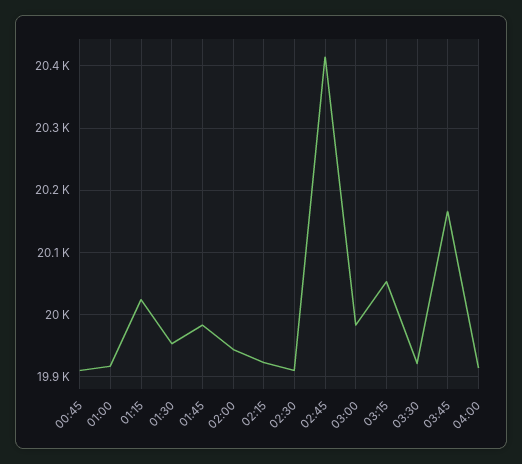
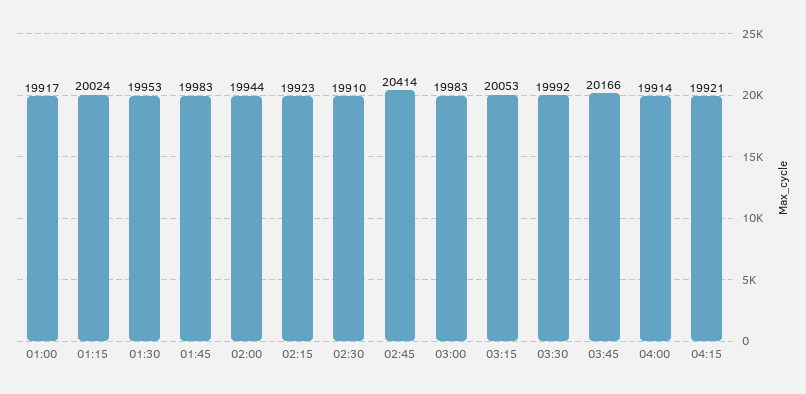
00:45: 19910 -> none
03:30: 19920 -> 19992
04:15: none -> 19921

